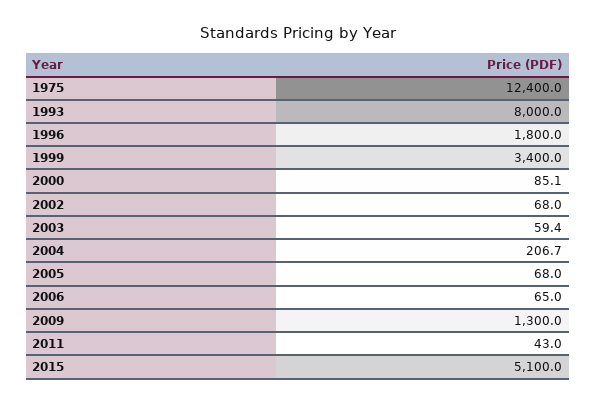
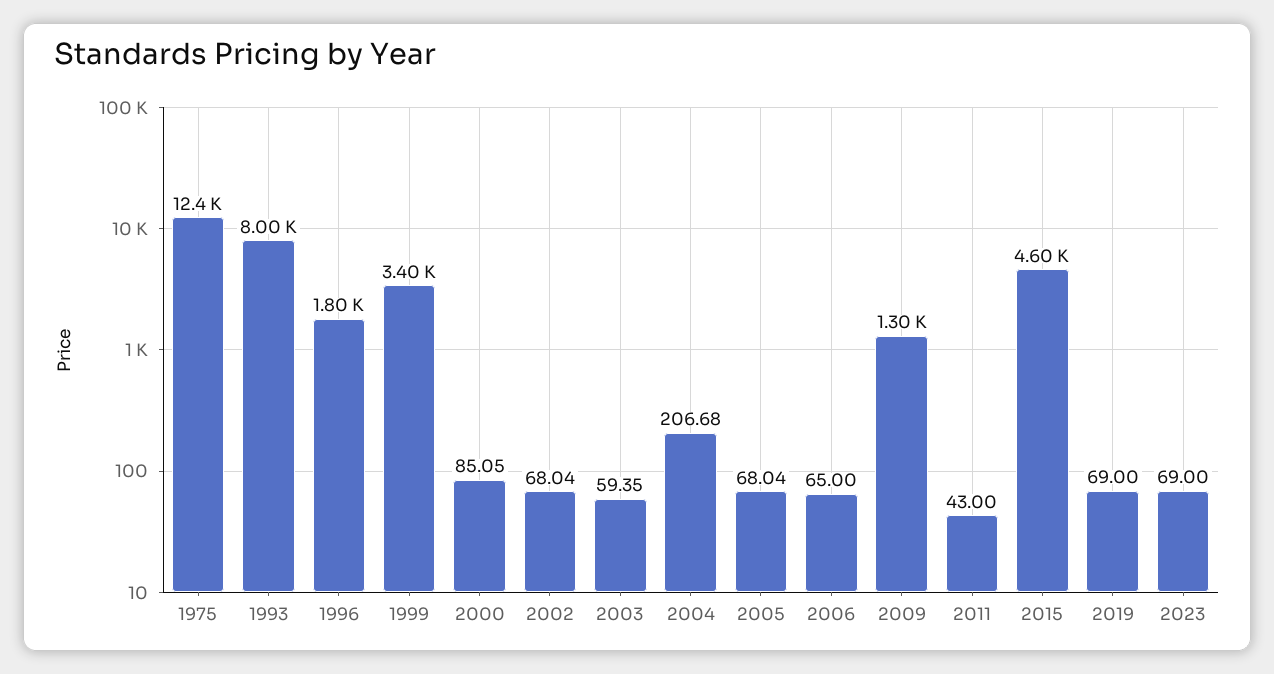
2015: 5100 -> 4600
2019: none -> 69
2023: none -> 69

